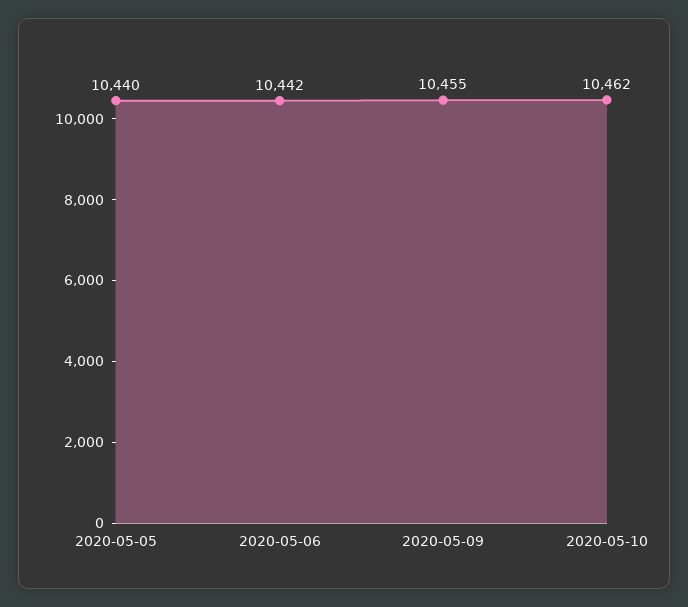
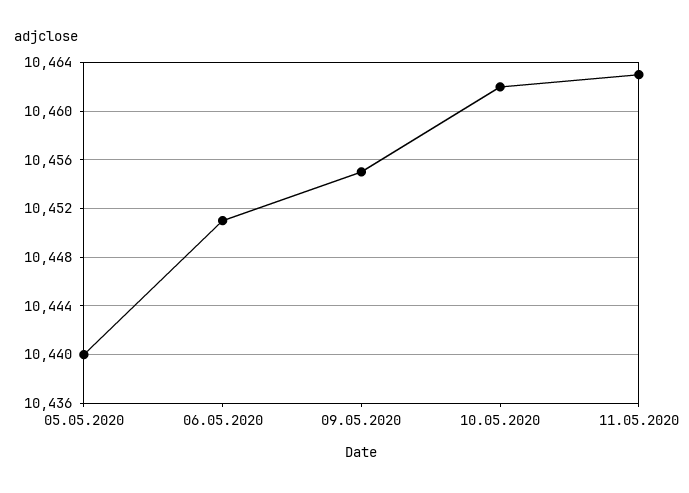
2020-05-06: 10442 -> 10451
11.05.2020: none -> 10463

